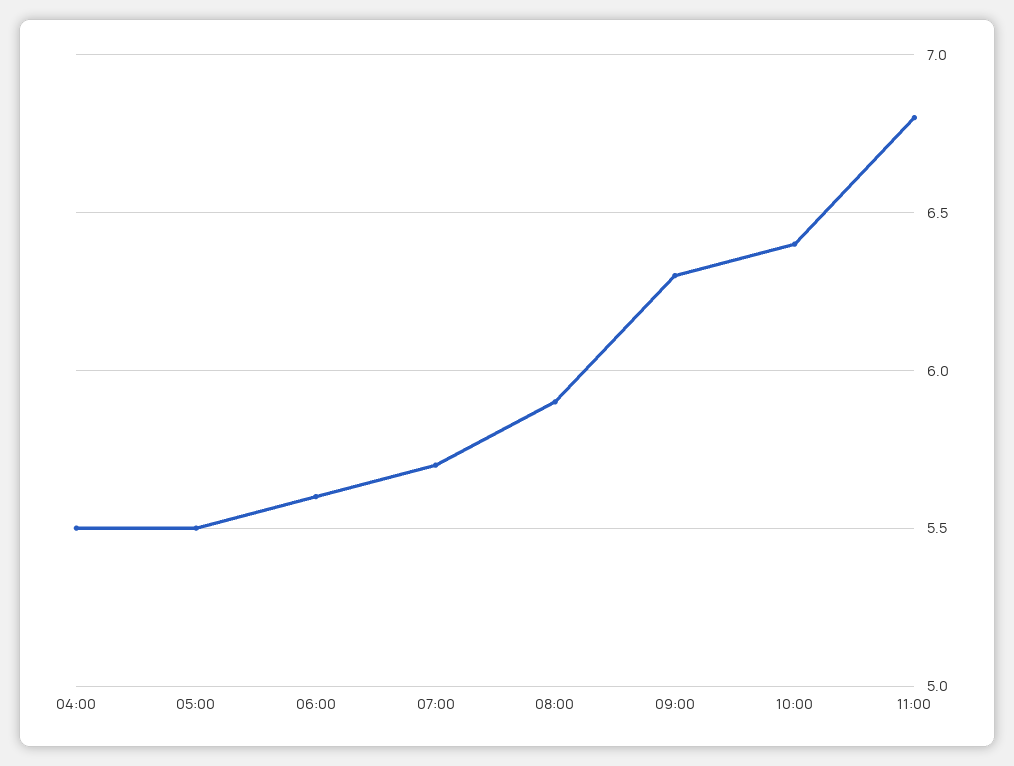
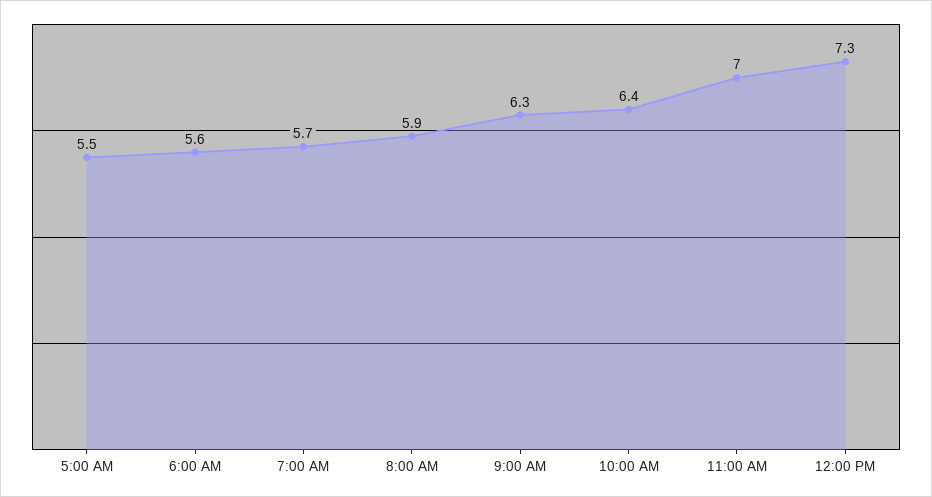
04:00: 5.5 -> none
11:00: 6.8 -> 7
12:00 PM: none -> 7.3

